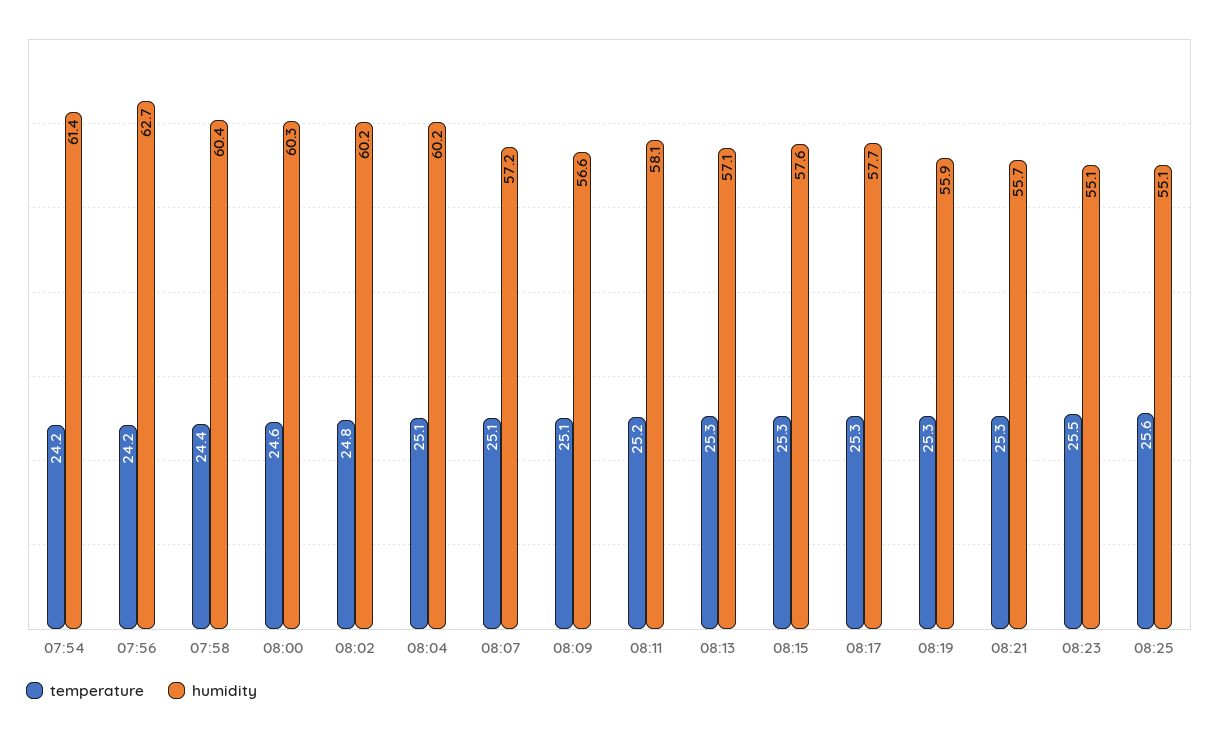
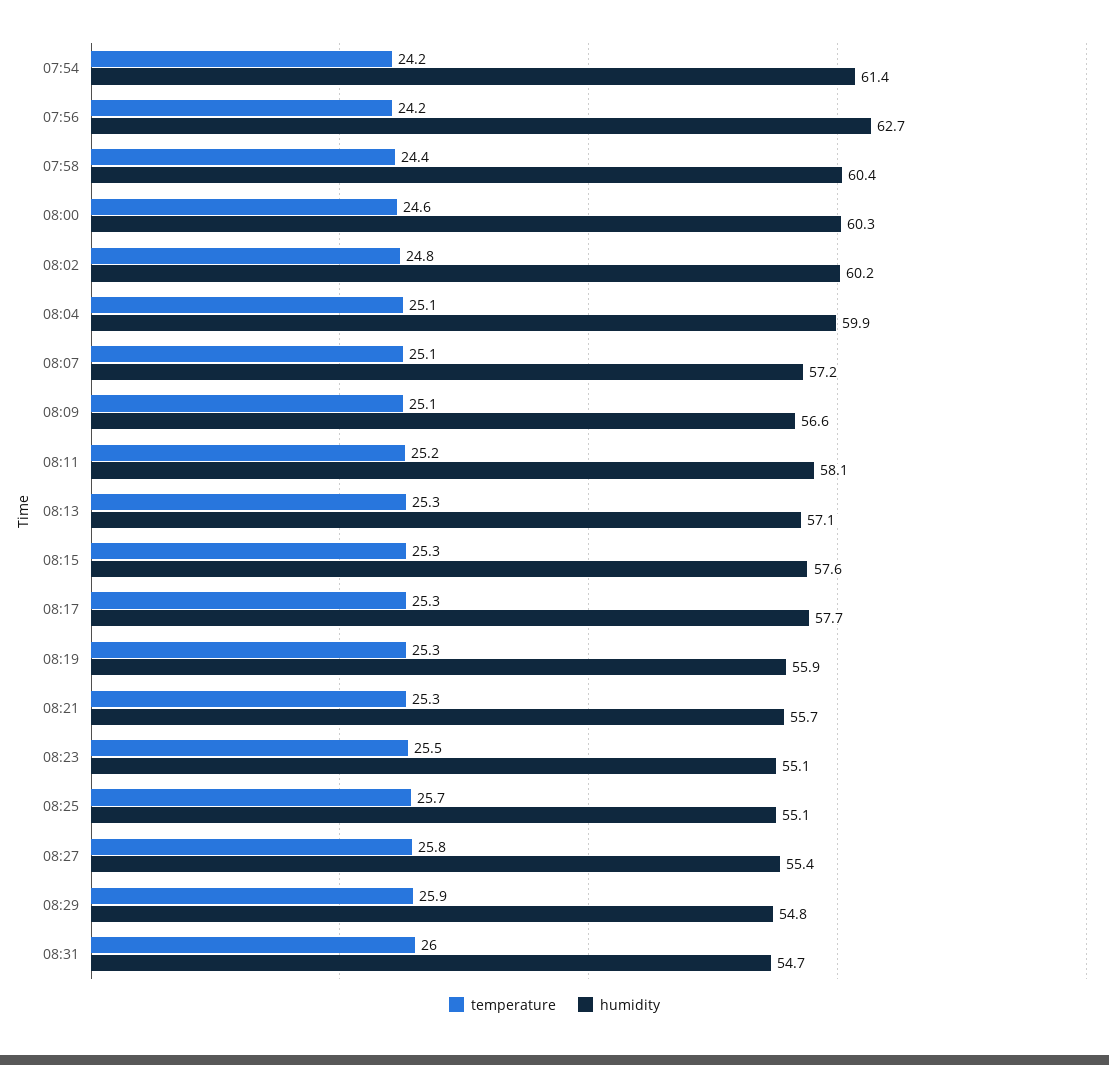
humidity, 08:04: 60.2 -> 59.9
temperature, 08:25: 25.6 -> 25.7
temperature, 08:27: none -> 25.8
humidity, 08:27: none -> 55.4
temperature, 08:29: none -> 25.9
humidity, 08:29: none -> 54.8
temperature, 08:31: none -> 26
humidity, 08:31: none -> 54.7

